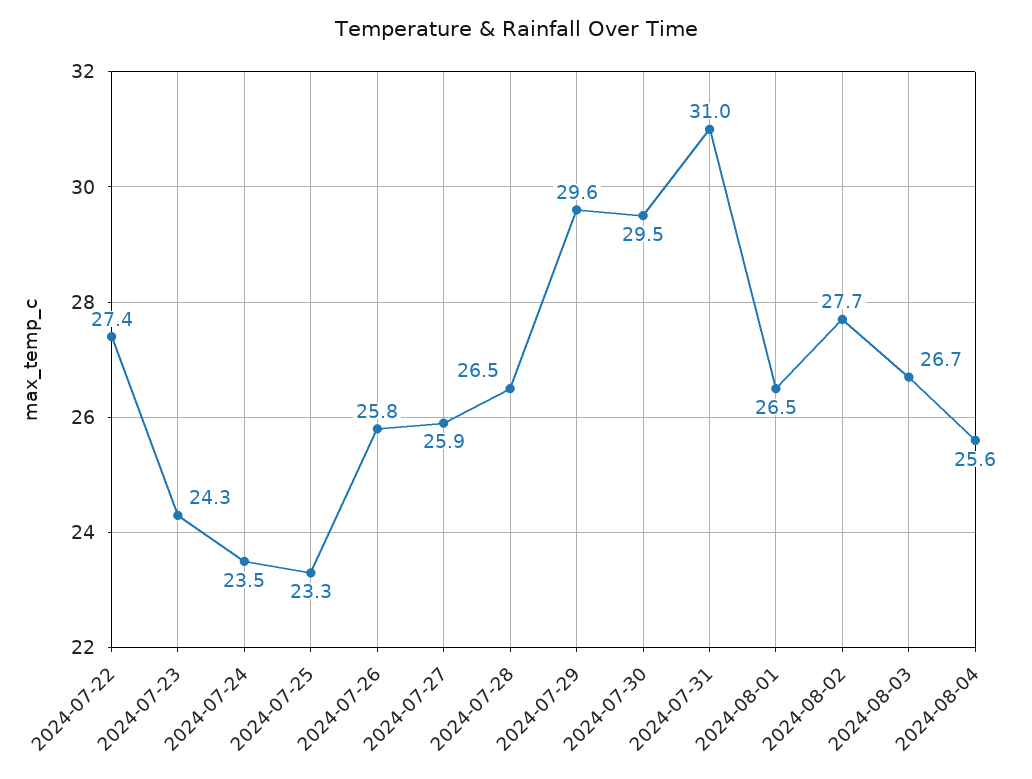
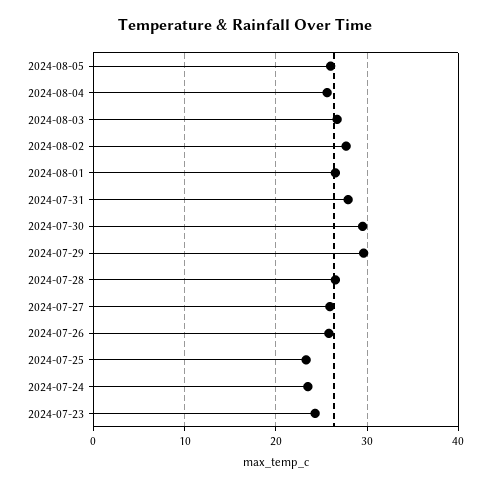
2024-07-22: 27.4 -> none
2024-07-31: 31 -> 28
2024-08-05: none -> 26

